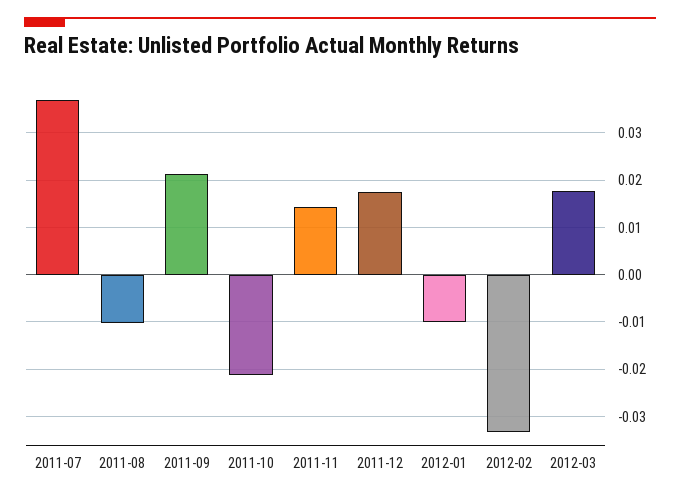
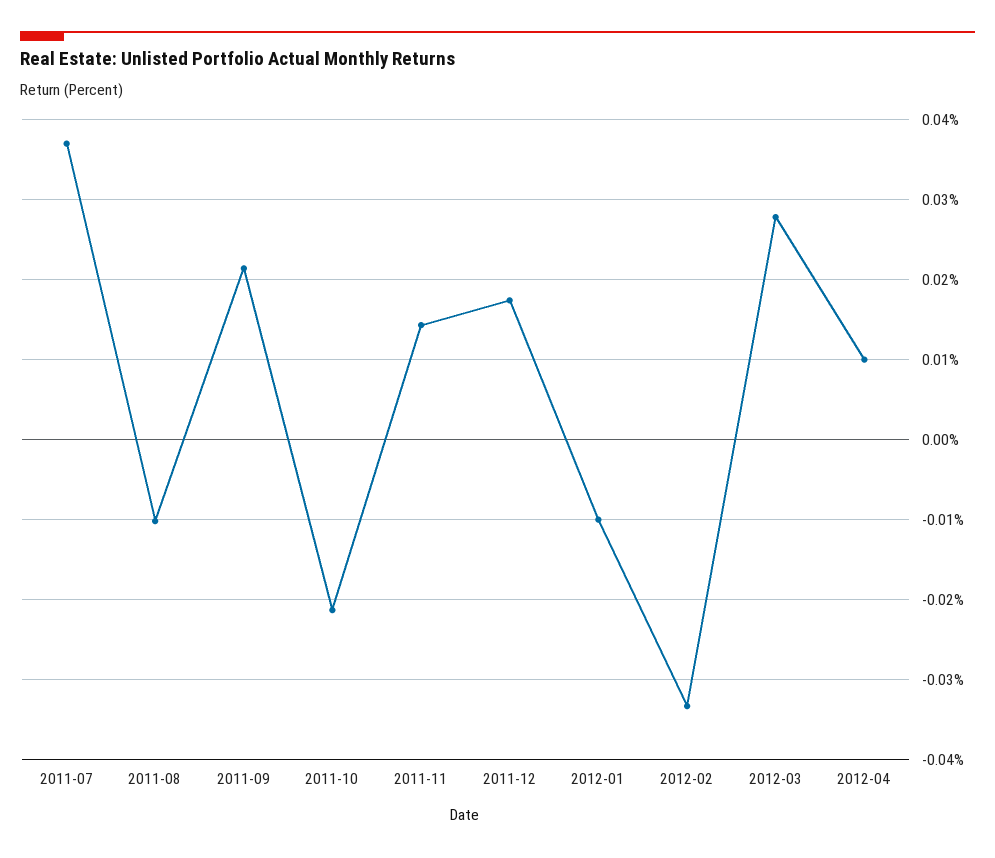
2012-03: 0.018 -> 0.028
2012-04: none -> 0.01

